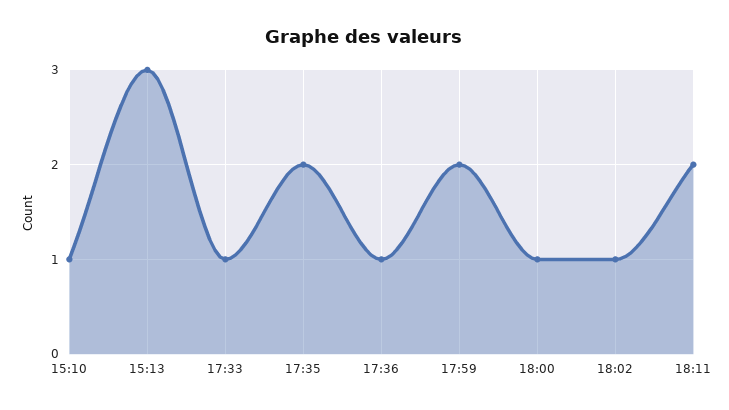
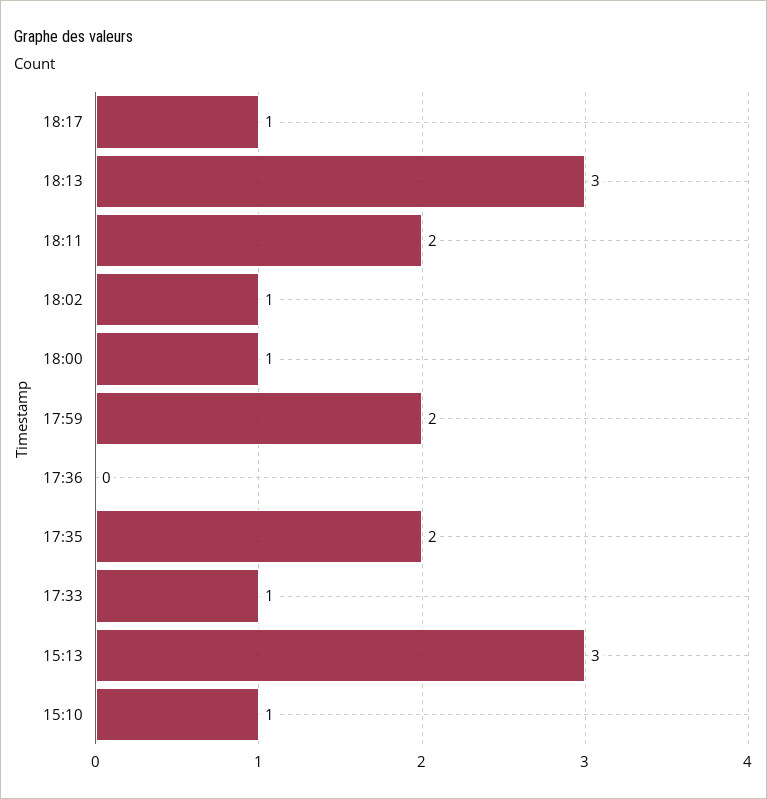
17:36: 1 -> 0
18:17: none -> 1
18:13: none -> 3

